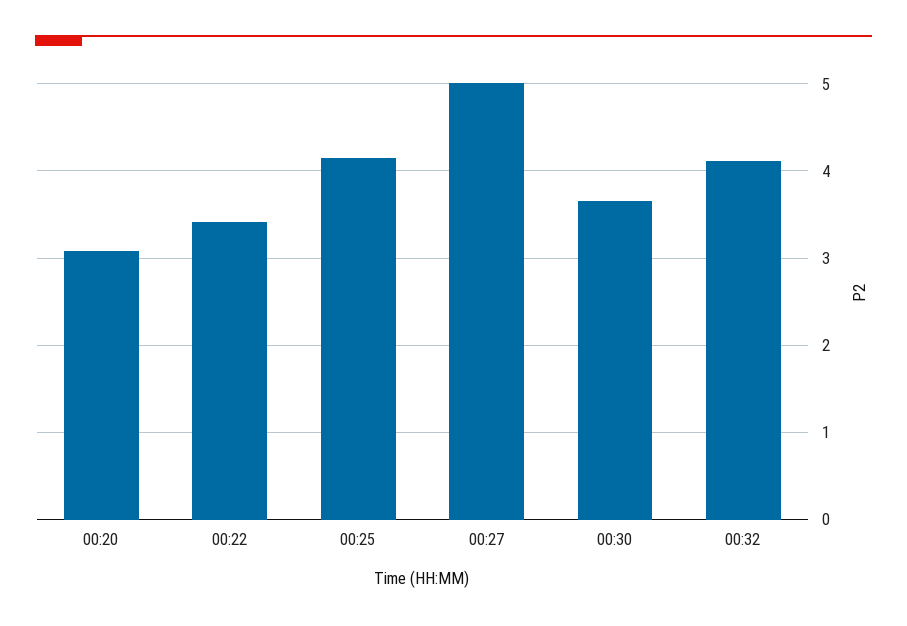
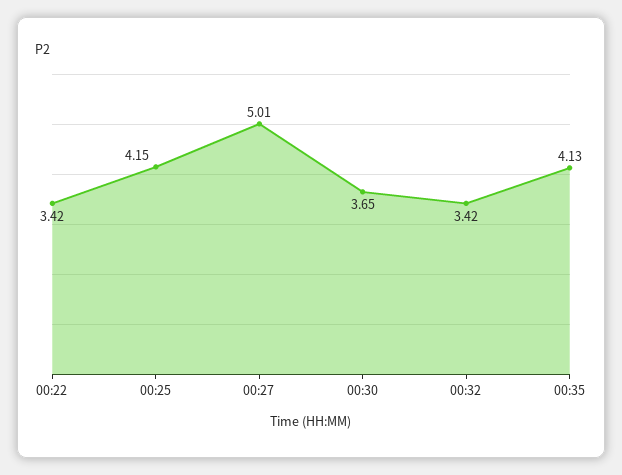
00:20: 3.1 -> none
00:32: 4.1 -> 3.42
00:35: none -> 4.13

